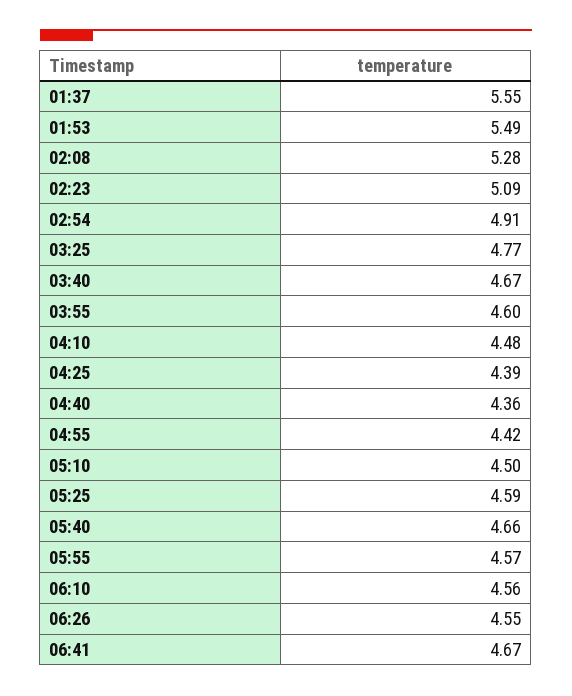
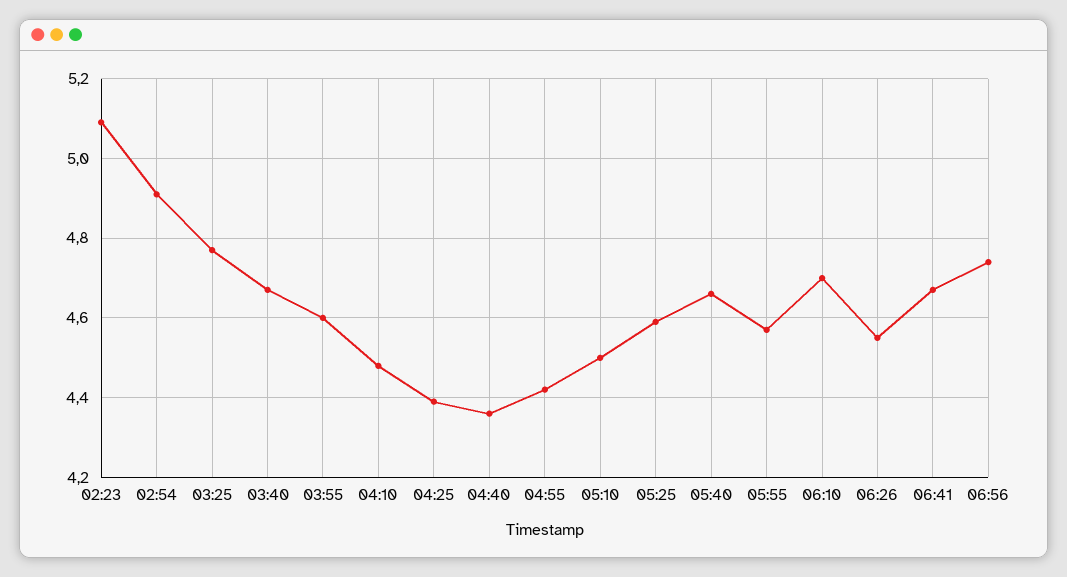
01:37: 5.55 -> none
01:53: 5.49 -> none
02:08: 5.28 -> none
06:10: 4.56 -> 4.7
06:56: none -> 4.75

